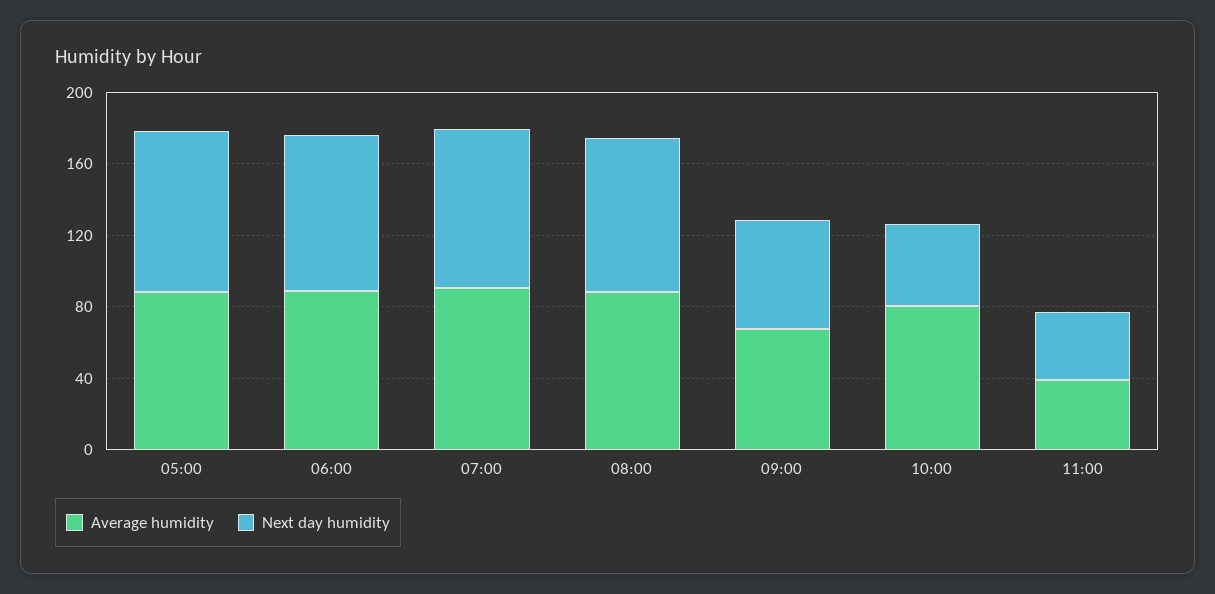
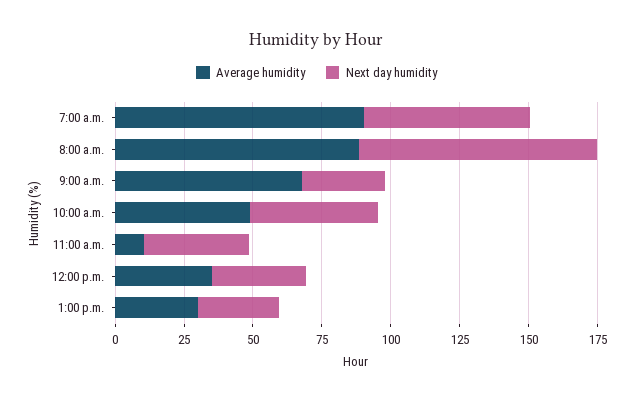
Average humidity, 05:00: 90 -> none
Next day humidity, 05:00: 90 -> none
Average humidity, 06:00: 90 -> none
Next day humidity, 06:00: 90 -> none
Next day humidity, 07:00: 90 -> 60
Next day humidity, 09:00: 60 -> 30
Average humidity, 10:00: 80 -> 50
Average humidity, 11:00: 40 -> 10
Average humidity, 12:00 p.m.: none -> 35
Next day humidity, 12:00 p.m.: none -> 35
Average humidity, 1:00 p.m.: none -> 30
Next day humidity, 1:00 p.m.: none -> 30

